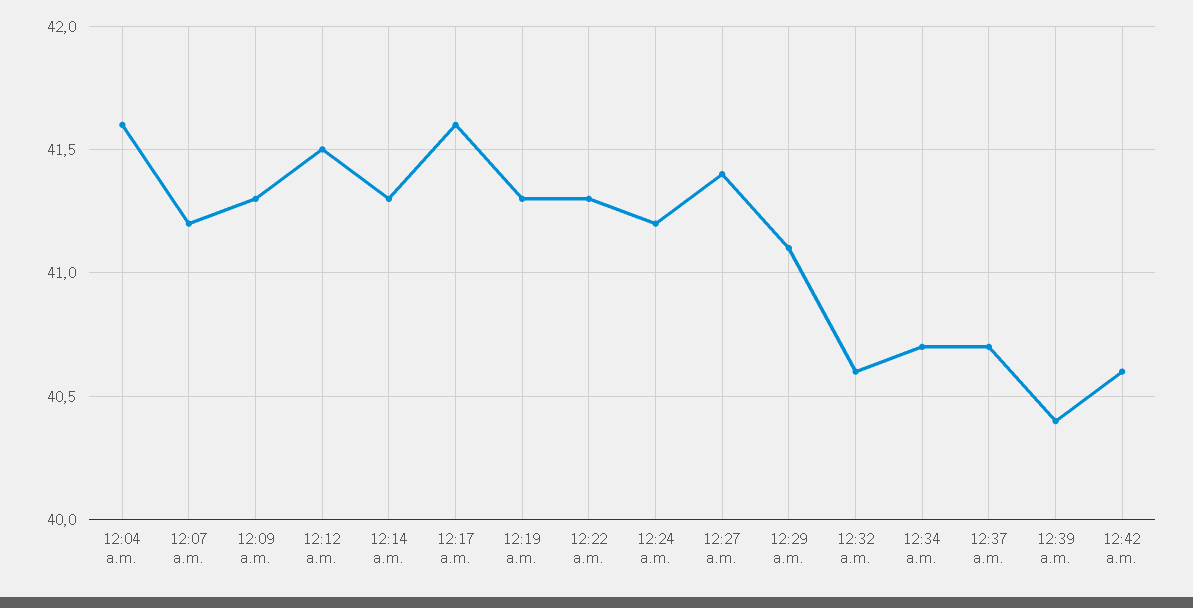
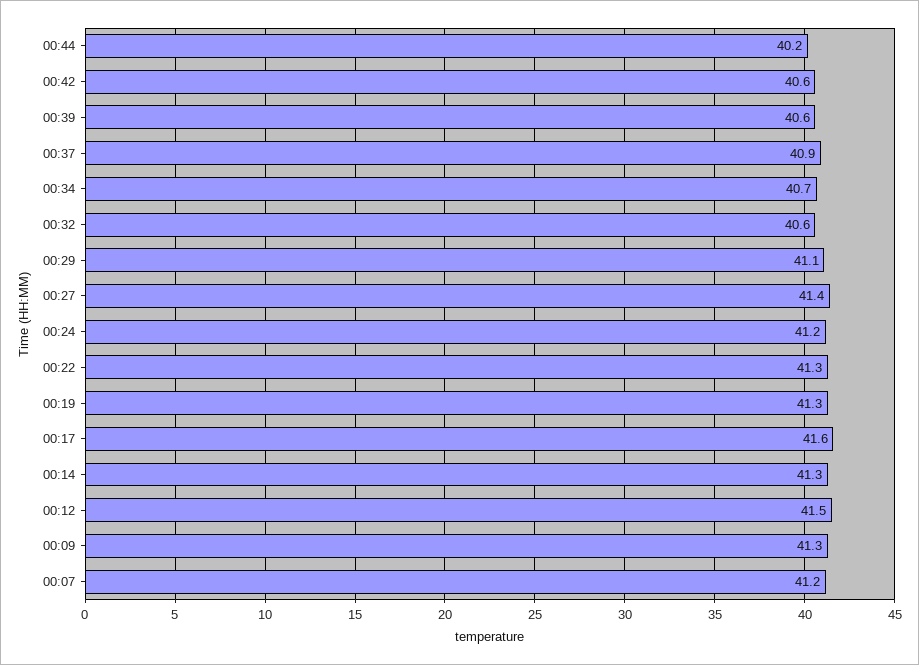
12:04 a.m.: 41.6 -> none
12:37 a.m.: 40.7 -> 40.9
12:39 a.m.: 40.4 -> 40.6
00:44: none -> 40.2

